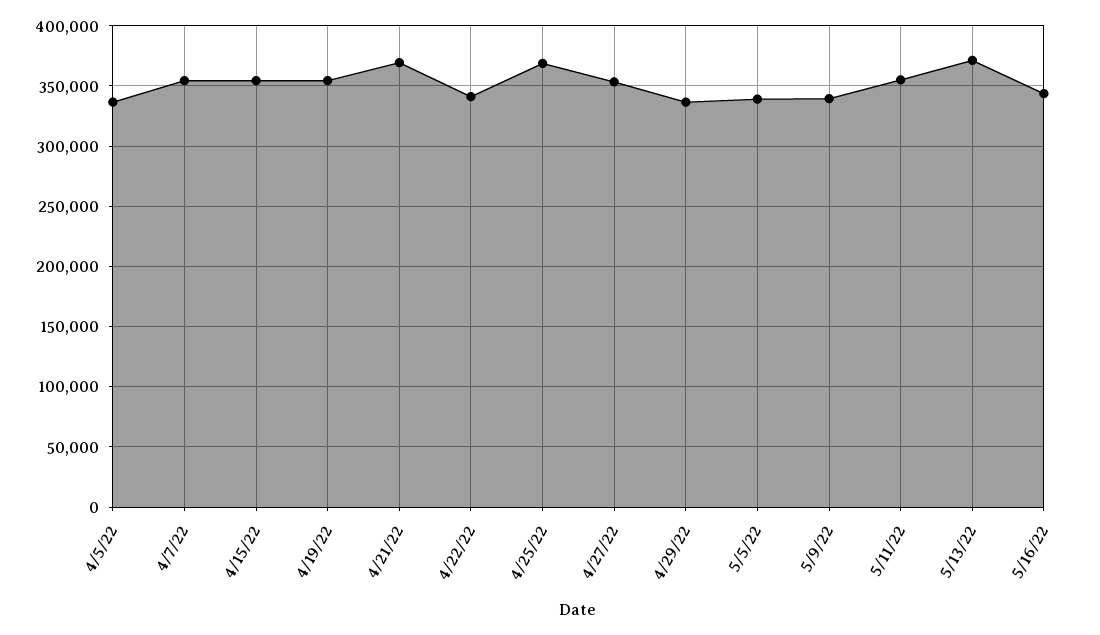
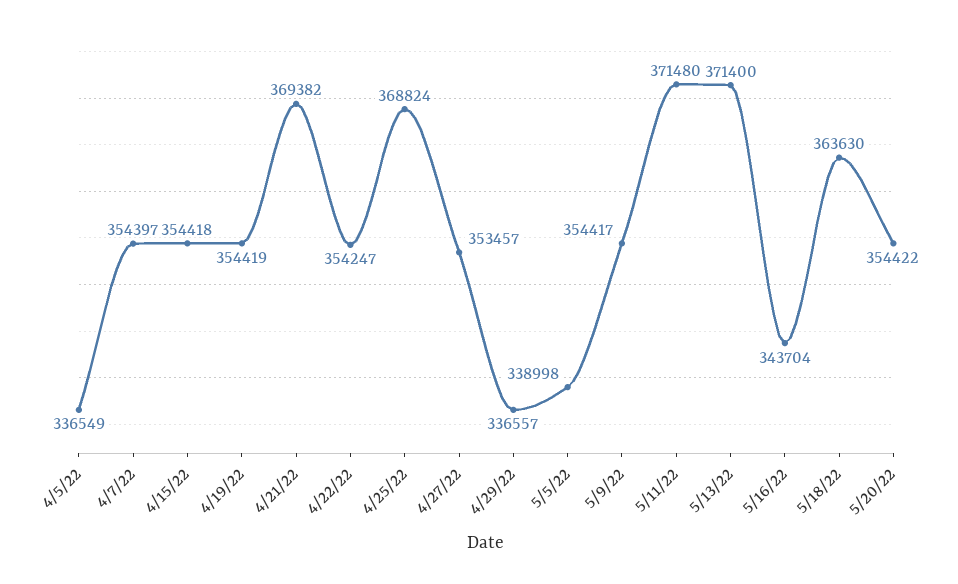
4/22/22: 340000 -> 354247
5/9/22: 340000 -> 354417
5/11/22: 355000 -> 371480
5/18/22: none -> 363630
5/20/22: none -> 354422

